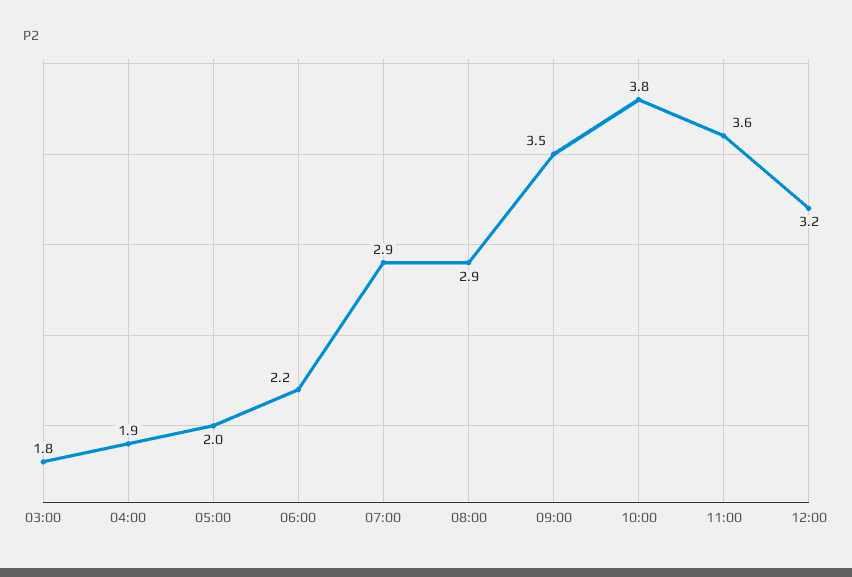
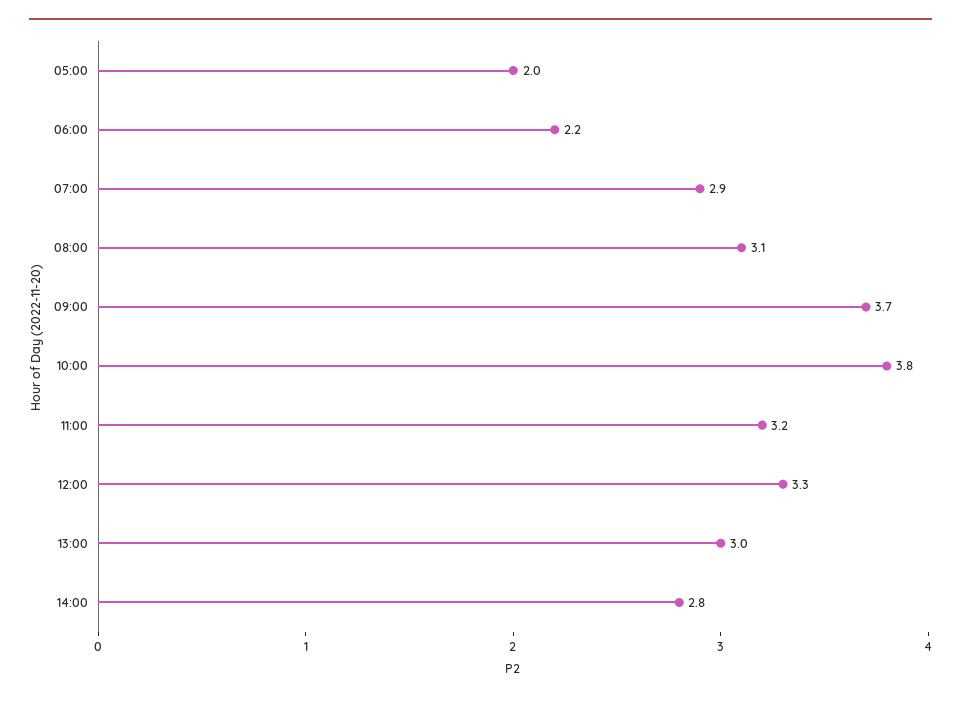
03:00: 1.8 -> none
04:00: 1.9 -> none
08:00: 2.9 -> 3.1
09:00: 3.5 -> 3.7
11:00: 3.6 -> 3.2
12:00: 3.2 -> 3.3
13:00: none -> 3
14:00: none -> 2.8

